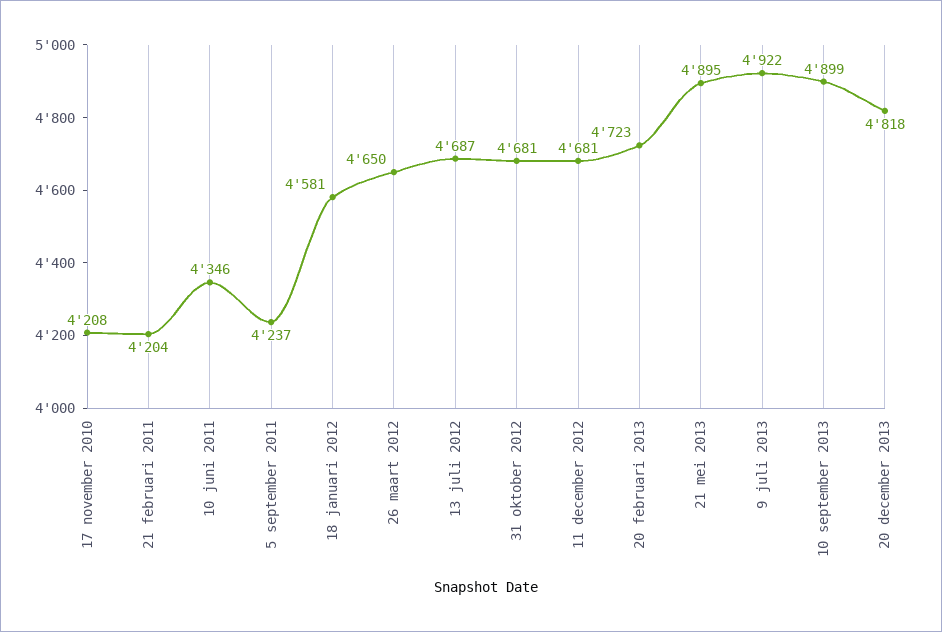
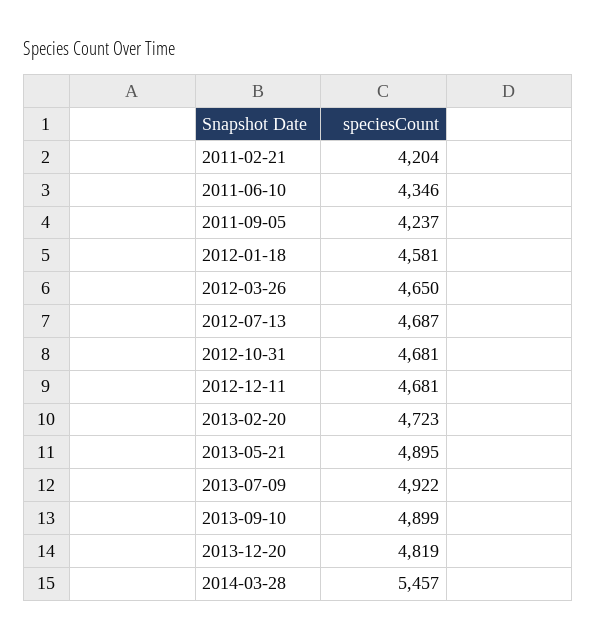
17 november 2010: 4208 -> none
20 december 2013: 4818 -> 4819
2014-03-28: none -> 5457

